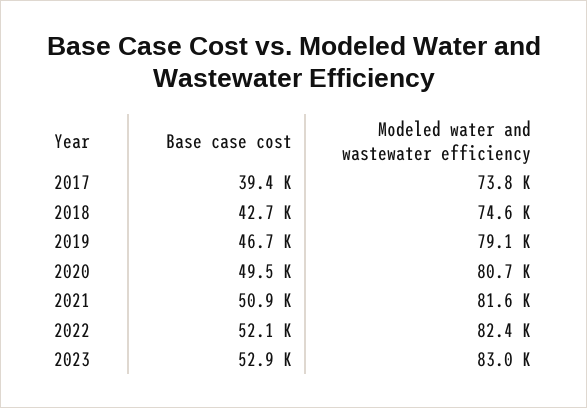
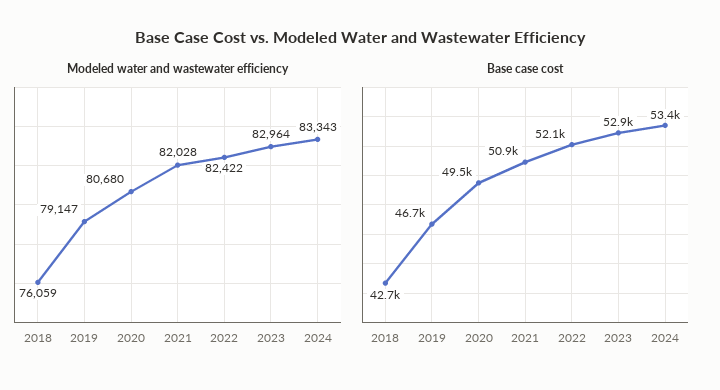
Base case cost, 2017: 39400 -> none
Modeled water and wastewater efficiency, 2017: 73800 -> none
Modeled water and wastewater efficiency, 2018: 74600 -> 76059
Modeled water and wastewater efficiency, 2021: 81600 -> 82028
Modeled water and wastewater efficiency, 2024: none -> 83343
Base case cost, 2024: none -> 53400

